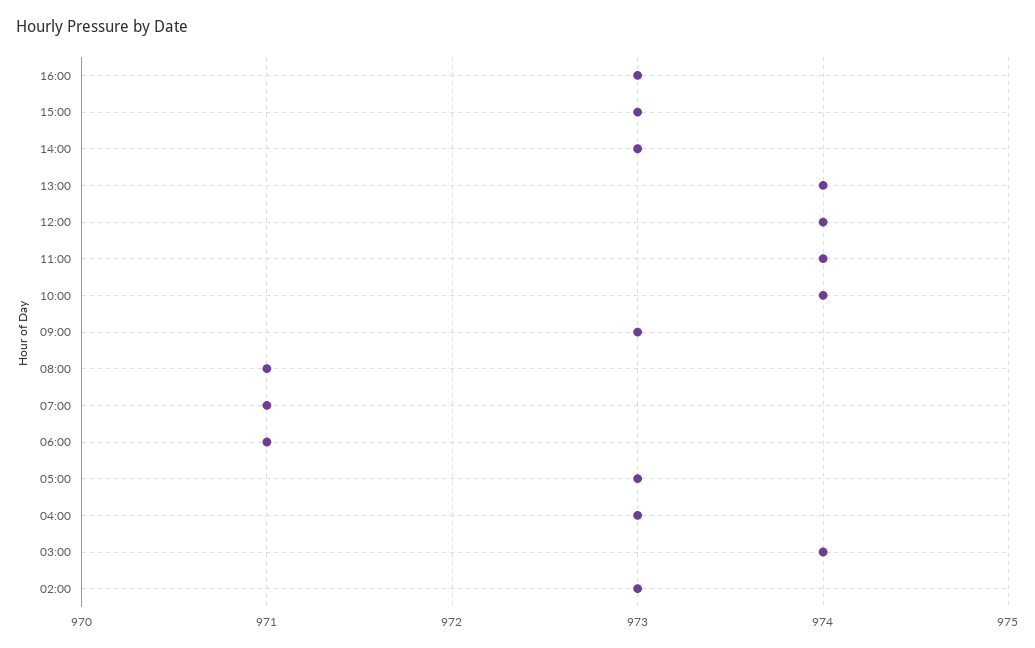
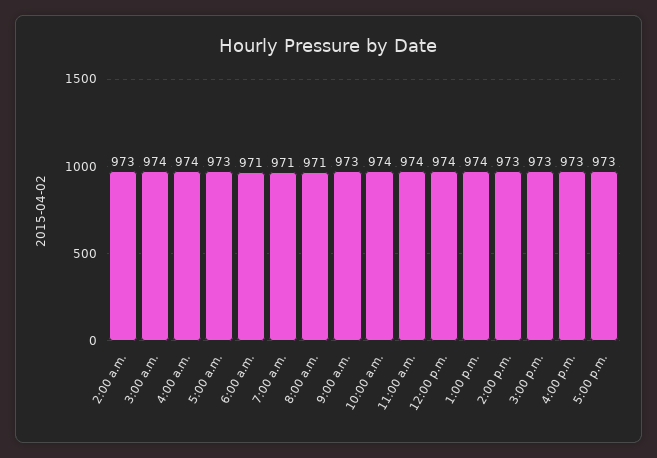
04:00: 973 -> 974
5:00 p.m.: none -> 973

